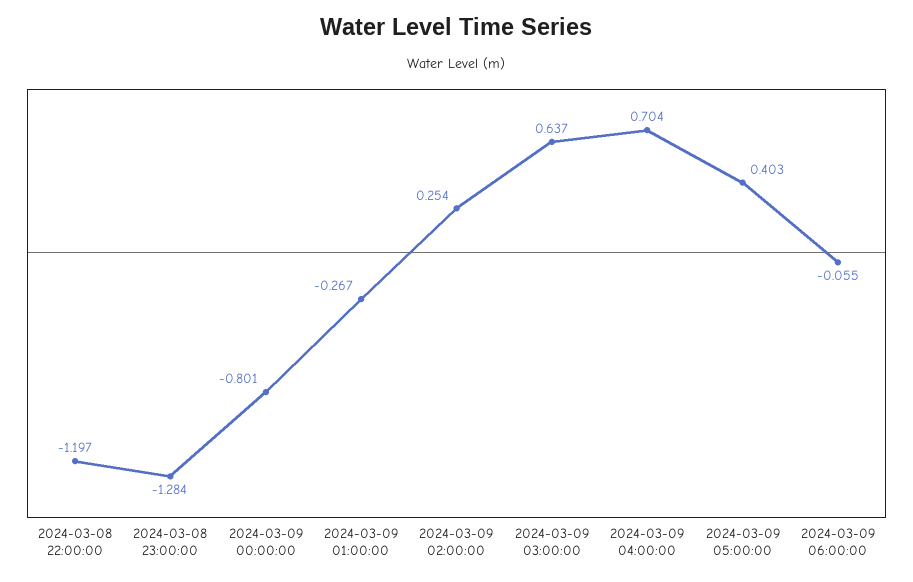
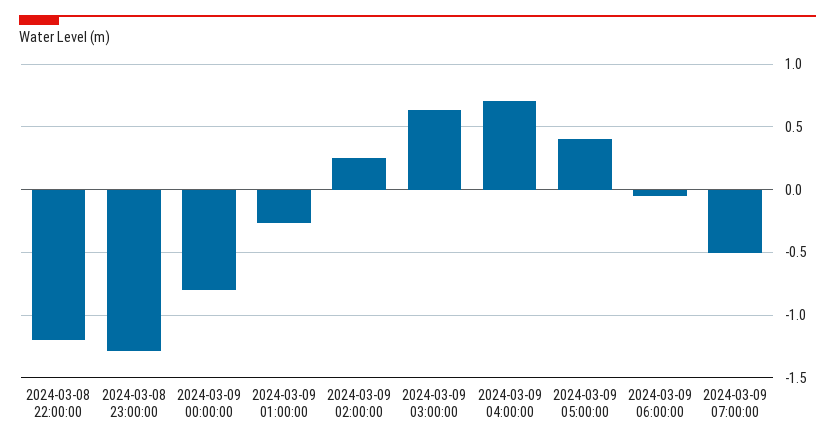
2024-03-09 07:00:00: none -> -0.5

